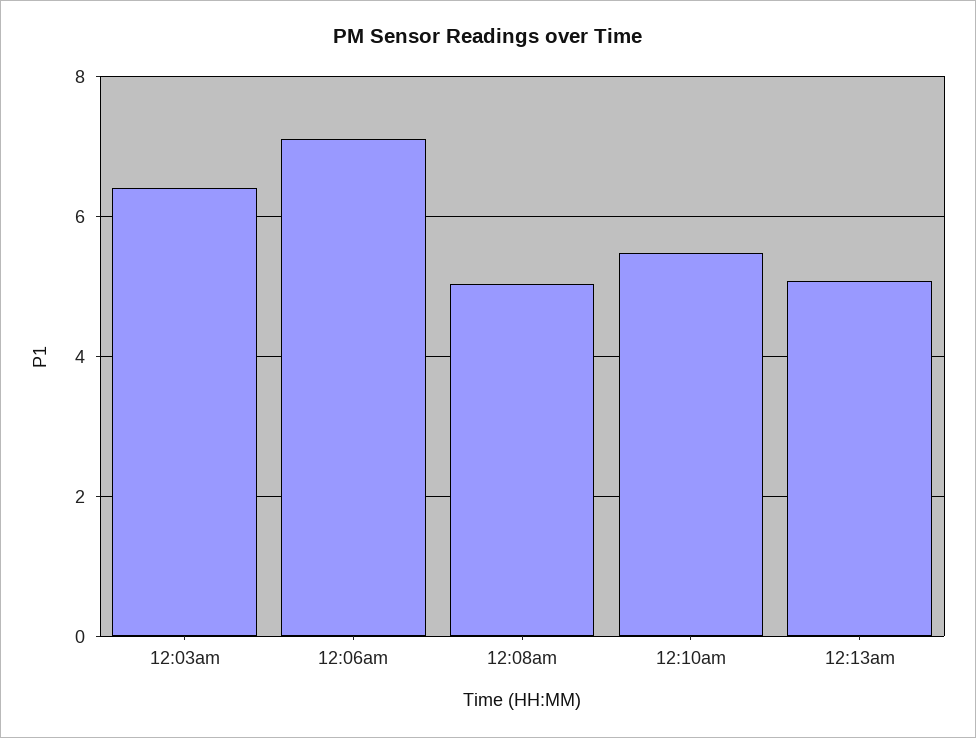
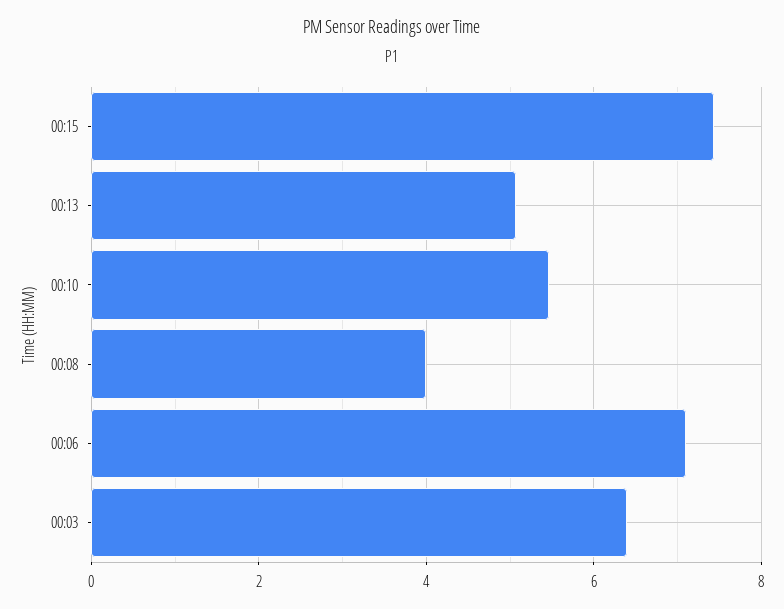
12:08am: 5 -> 4
00:15: none -> 7.4

